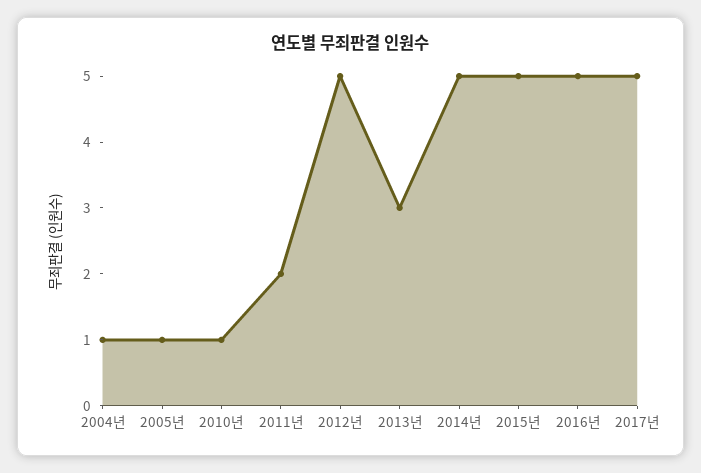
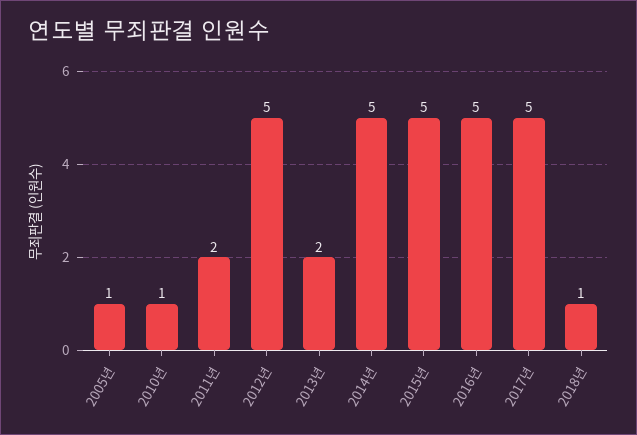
2004년: 1 -> none
2013년: 3 -> 2
2018년: none -> 1

